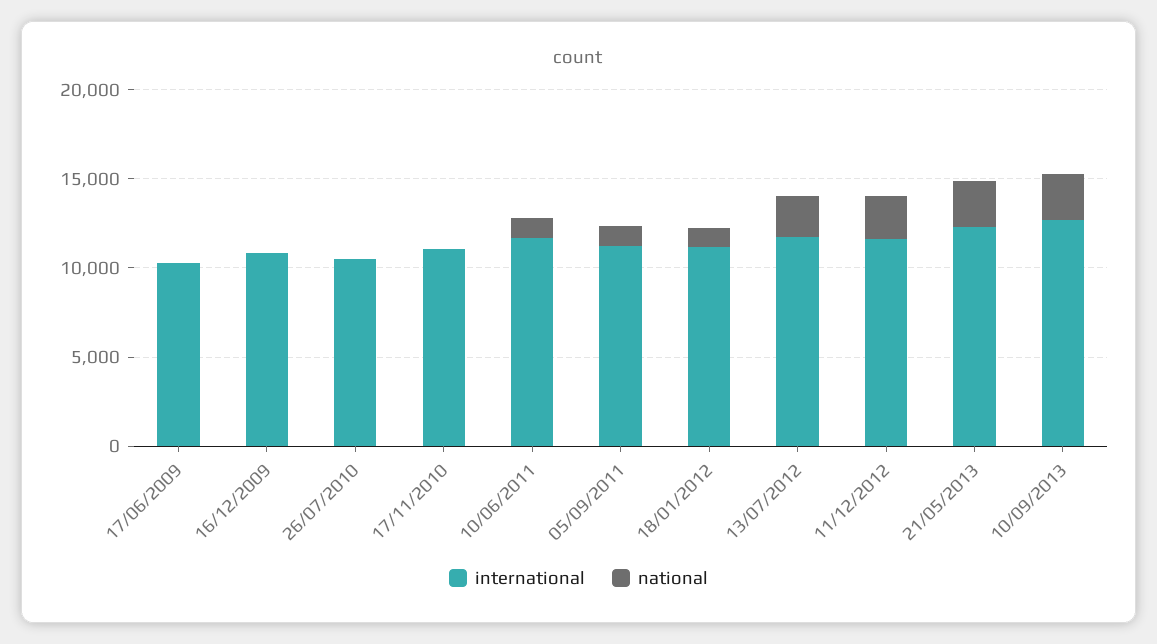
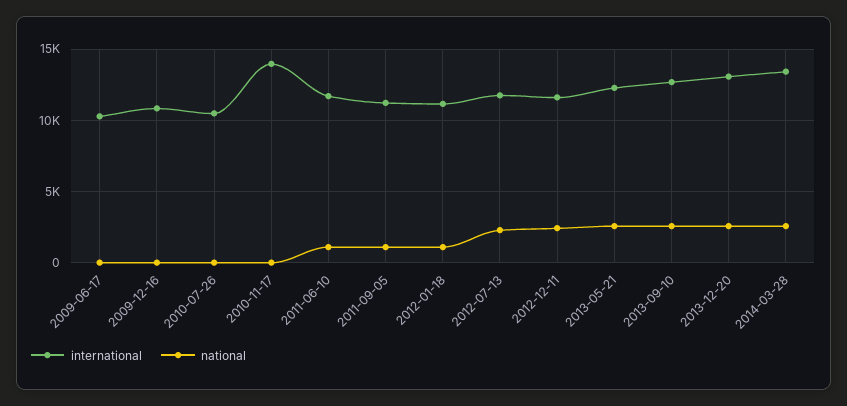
international, 17/11/2010: 11000 -> 14000
international, 2013-12-20: none -> 13000
national, 2013-12-20: none -> 2500
international, 2014-03-28: none -> 13500
national, 2014-03-28: none -> 2500

